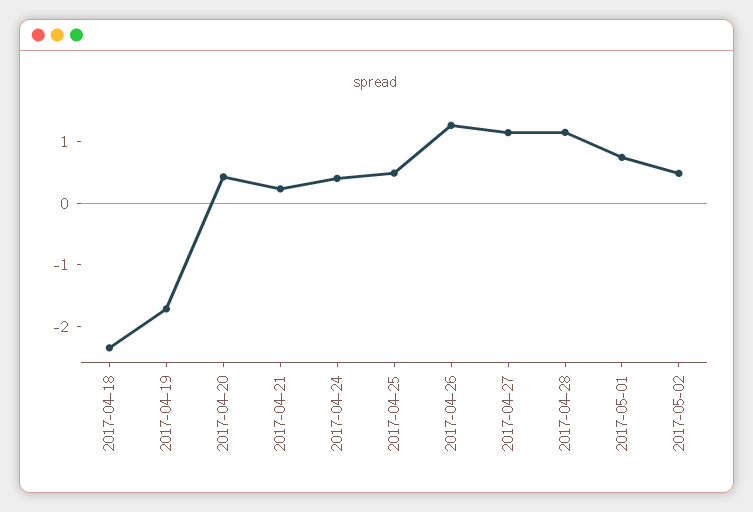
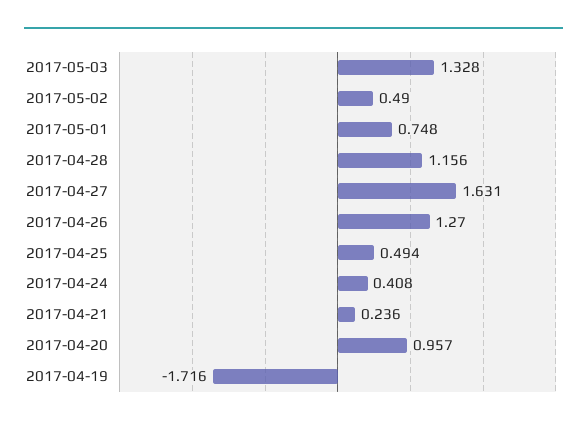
2017-04-18: -2.4 -> none
2017-04-20: 0.4 -> 0.957
2017-04-27: 1.2 -> 1.631
2017-05-03: none -> 1.328

